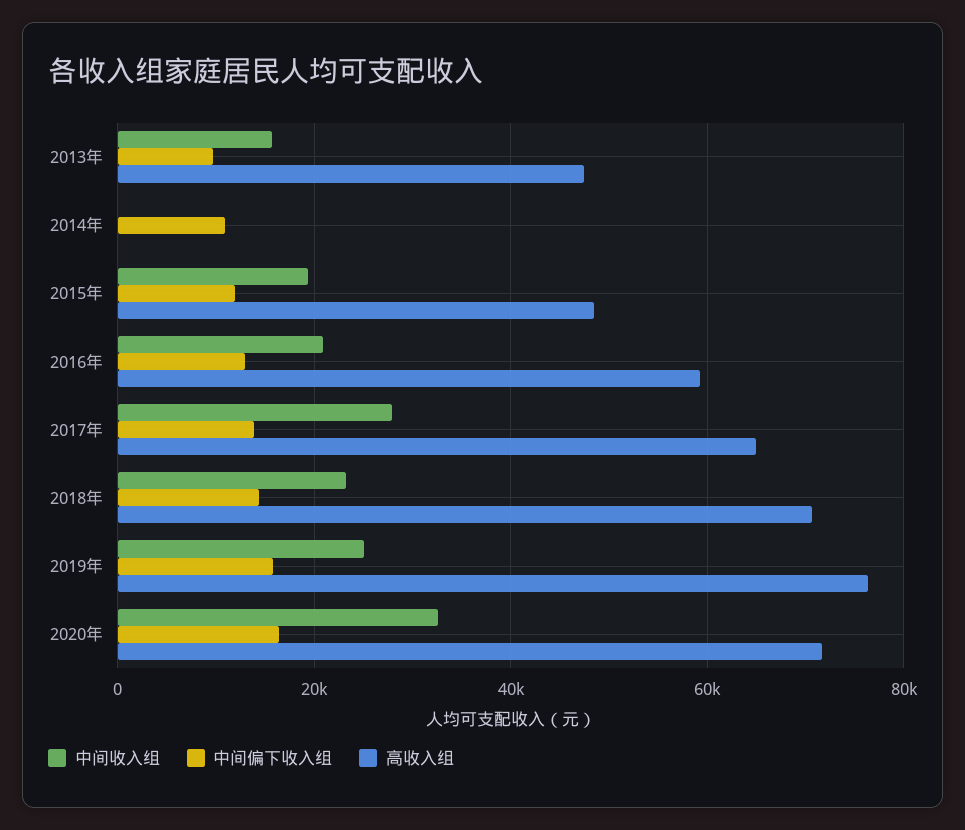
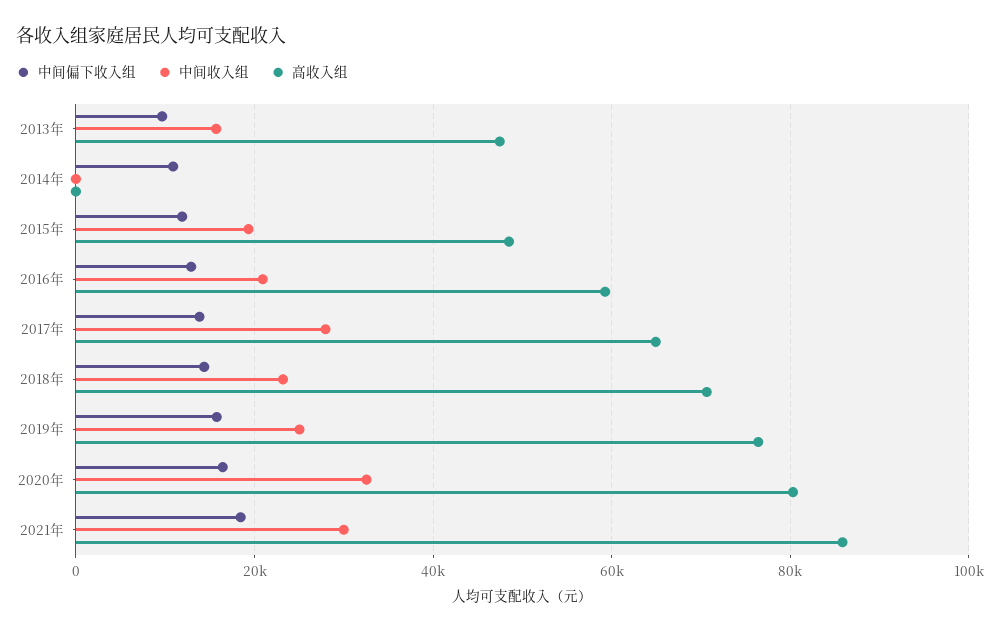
高收入组, 2020年: 72000 -> 80000
中间偏下收入组, 2021年: none -> 18000
中间收入组, 2021年: none -> 30000
高收入组, 2021年: none -> 86000

